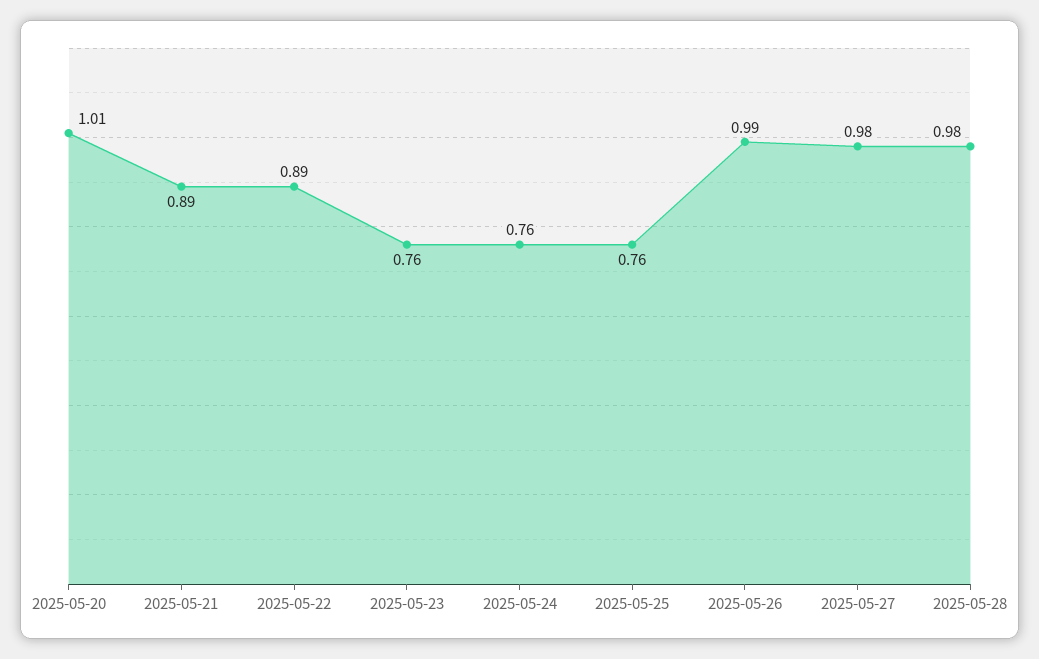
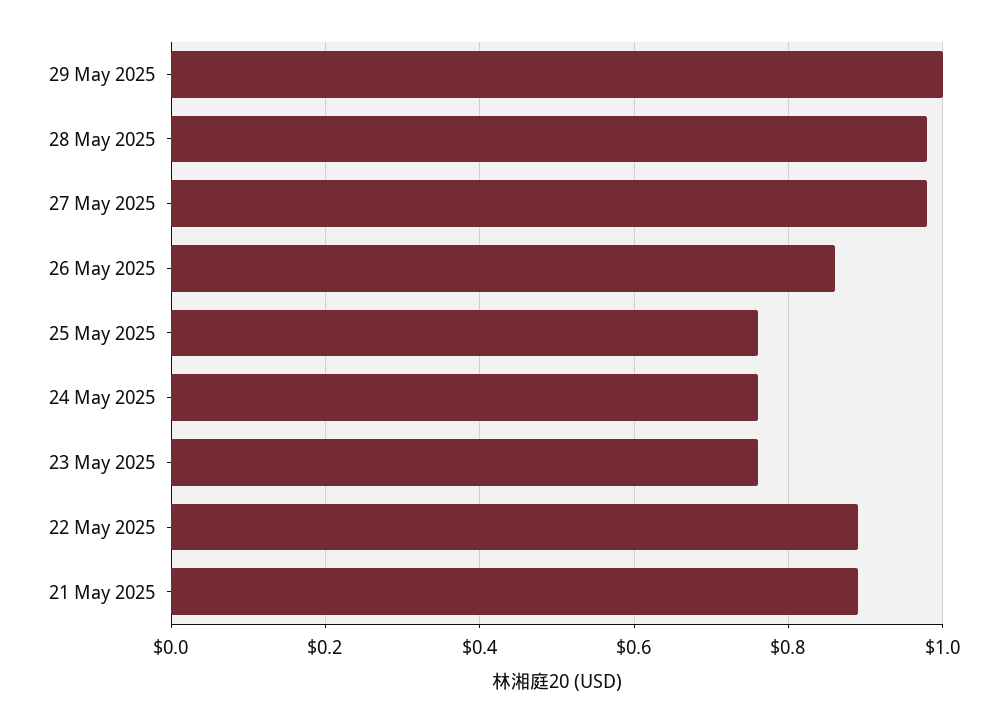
2025-05-20: 1.01 -> none
2025-05-26: 0.99 -> 0.85
29 May 2025: none -> 1

